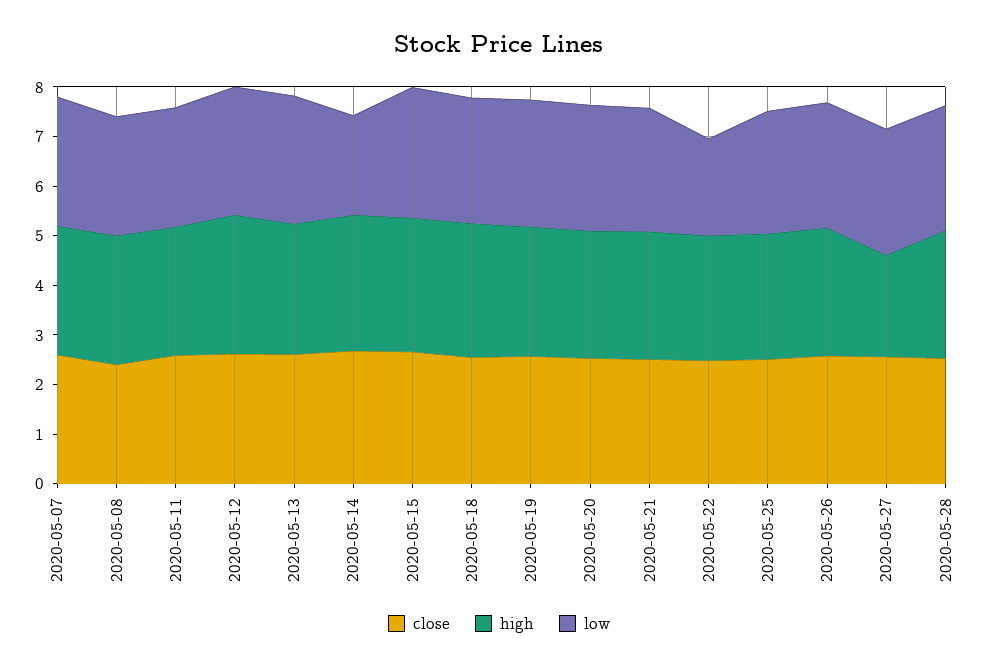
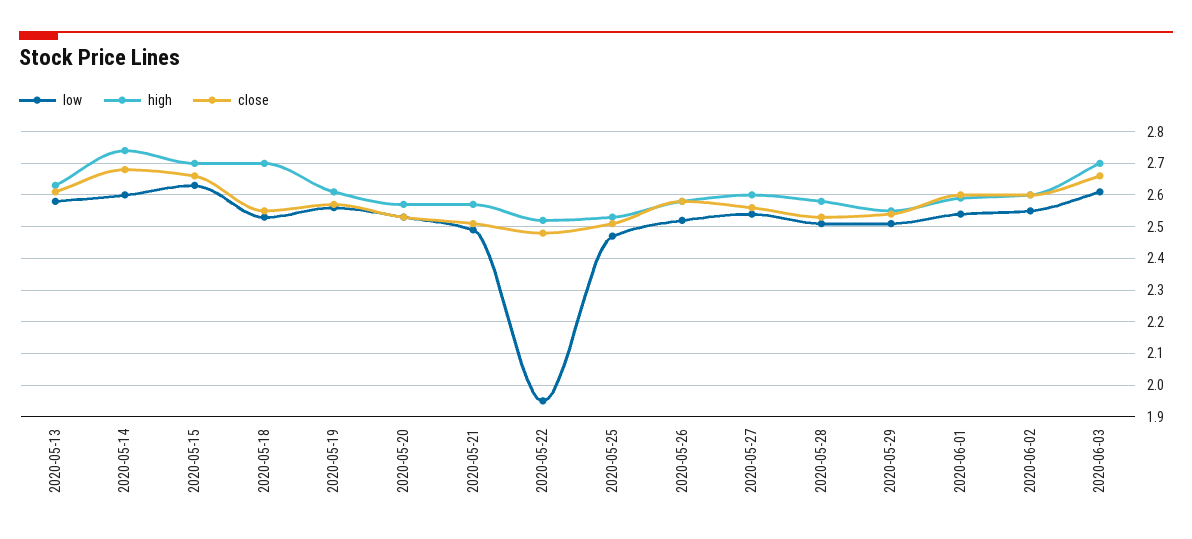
close, 2020-05-07: 2.6 -> none
high, 2020-05-07: 2.6 -> none
low, 2020-05-07: 2.6 -> none
close, 2020-05-08: 2.4 -> none
high, 2020-05-08: 2.6 -> none
low, 2020-05-08: 2.4 -> none
close, 2020-05-11: 2.6 -> none
high, 2020-05-11: 2.6 -> none
low, 2020-05-11: 2.4 -> none
close, 2020-05-12: 2.6 -> none
high, 2020-05-12: 2.8 -> none
low, 2020-05-12: 2.6 -> none
low, 2020-05-14: 2 -> 2.6
high, 2020-05-27: 2 -> 2.6
low, 2020-05-29: none -> 2.5
high, 2020-05-29: none -> 2.55
close, 2020-05-29: none -> 2.55
low, 2020-06-01: none -> 2.55
high, 2020-06-01: none -> 2.6
close, 2020-06-01: none -> 2.6
low, 2020-06-02: none -> 2.55
high, 2020-06-02: none -> 2.6
close, 2020-06-02: none -> 2.6
low, 2020-06-03: none -> 2.6
high, 2020-06-03: none -> 2.7
close, 2020-06-03: none -> 2.65

